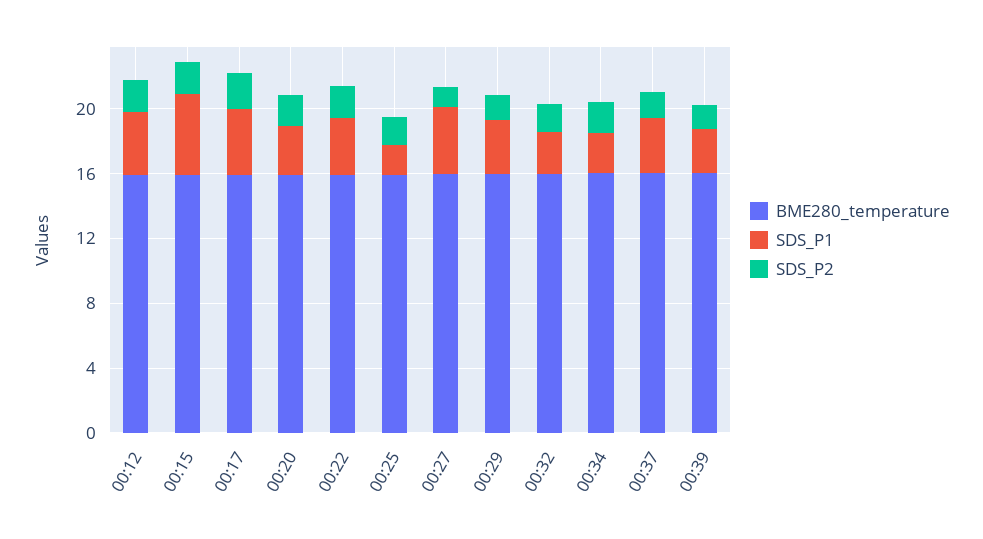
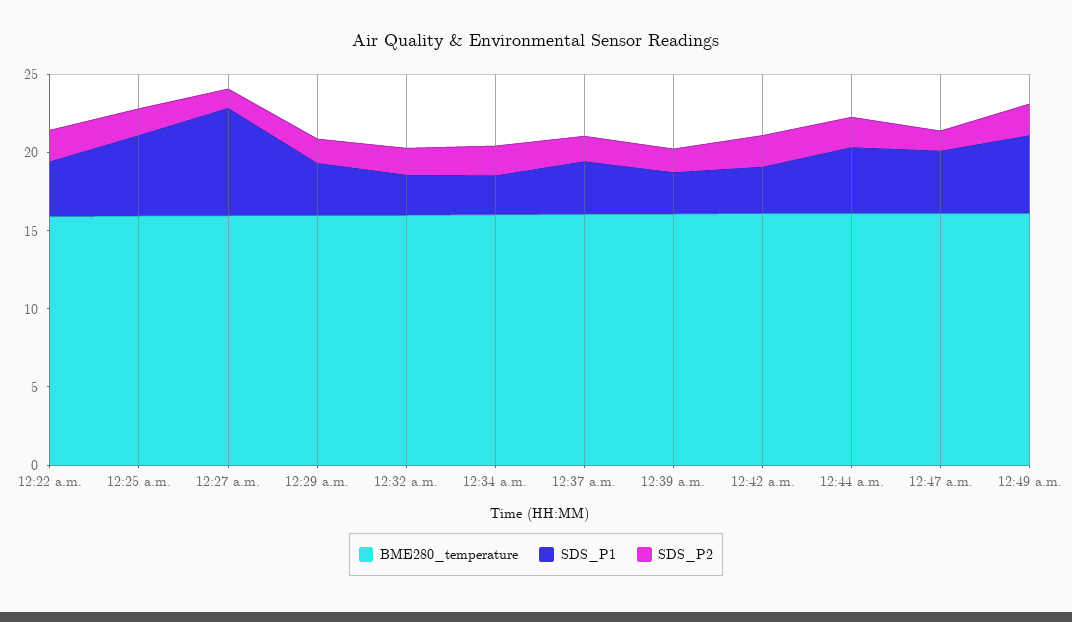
BME280_temperature, 00:12: 16 -> none
SDS_P1, 00:12: 4 -> none
SDS_P2, 00:12: 2 -> none
BME280_temperature, 00:15: 16 -> none
SDS_P1, 00:15: 5 -> none
SDS_P2, 00:15: 2 -> none
BME280_temperature, 00:17: 16 -> none
SDS_P1, 00:17: 4 -> none
SDS_P2, 00:17: 2 -> none
BME280_temperature, 00:20: 16 -> none
SDS_P1, 00:20: 3 -> none
SDS_P2, 00:20: 2 -> none
SDS_P1, 00:25: 2 -> 5
SDS_P1, 00:27: 4 -> 7
BME280_temperature, 12:42 a.m.: none -> 16
SDS_P1, 12:42 a.m.: none -> 3
SDS_P2, 12:42 a.m.: none -> 2
BME280_temperature, 12:44 a.m.: none -> 16
SDS_P1, 12:44 a.m.: none -> 4
SDS_P2, 12:44 a.m.: none -> 2
BME280_temperature, 12:47 a.m.: none -> 16
SDS_P1, 12:47 a.m.: none -> 4
SDS_P2, 12:47 a.m.: none -> 1
BME280_temperature, 12:49 a.m.: none -> 16
SDS_P1, 12:49 a.m.: none -> 5
SDS_P2, 12:49 a.m.: none -> 2

